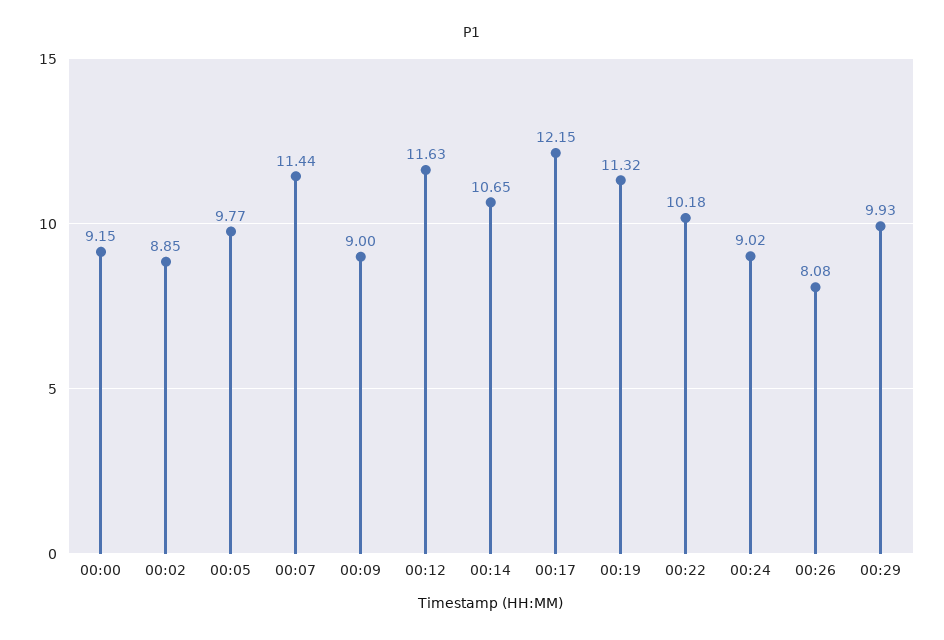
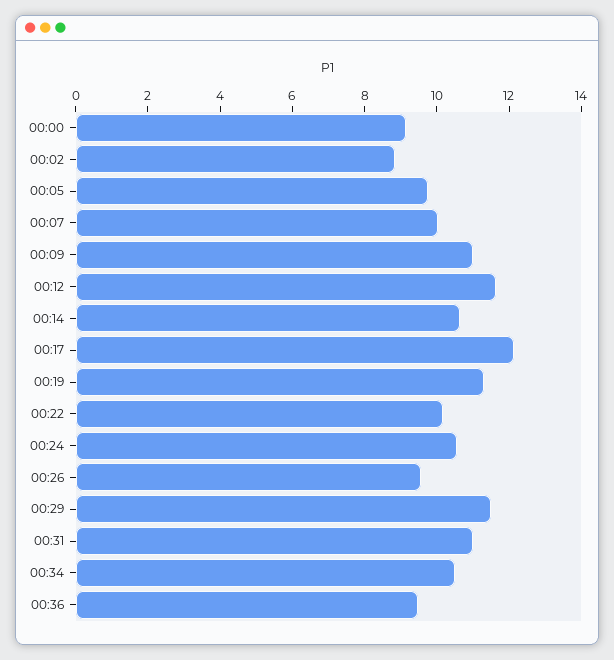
00:07: 11.44 -> 10
00:09: 9 -> 11
00:24: 9.02 -> 10.5
00:26: 8.08 -> 9.5
00:29: 9.93 -> 11.5
00:31: none -> 11
00:34: none -> 10.5
00:36: none -> 9.5

